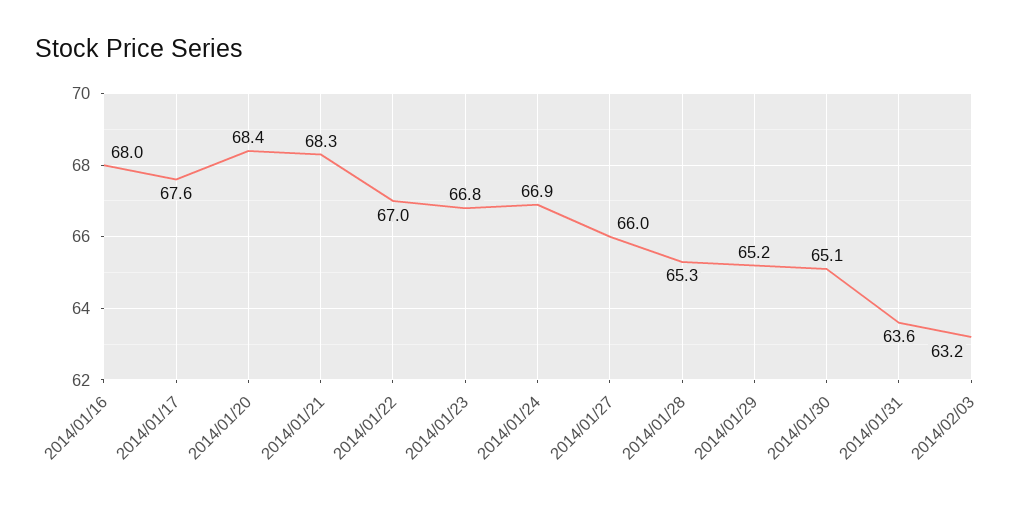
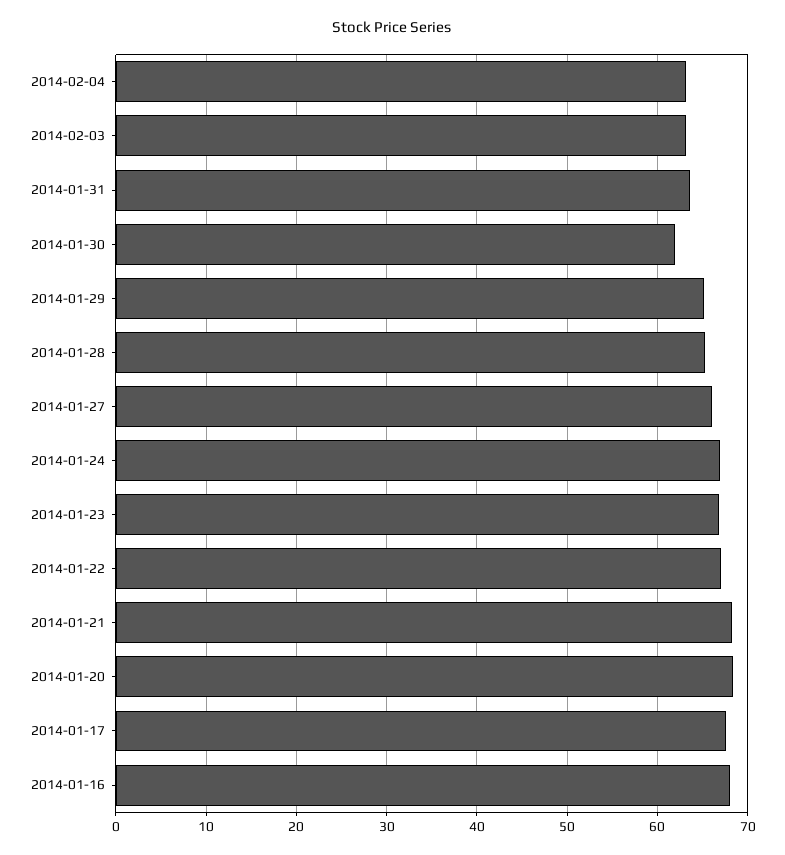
2014/01/30: 65.1 -> 62
2014-02-04: none -> 63

